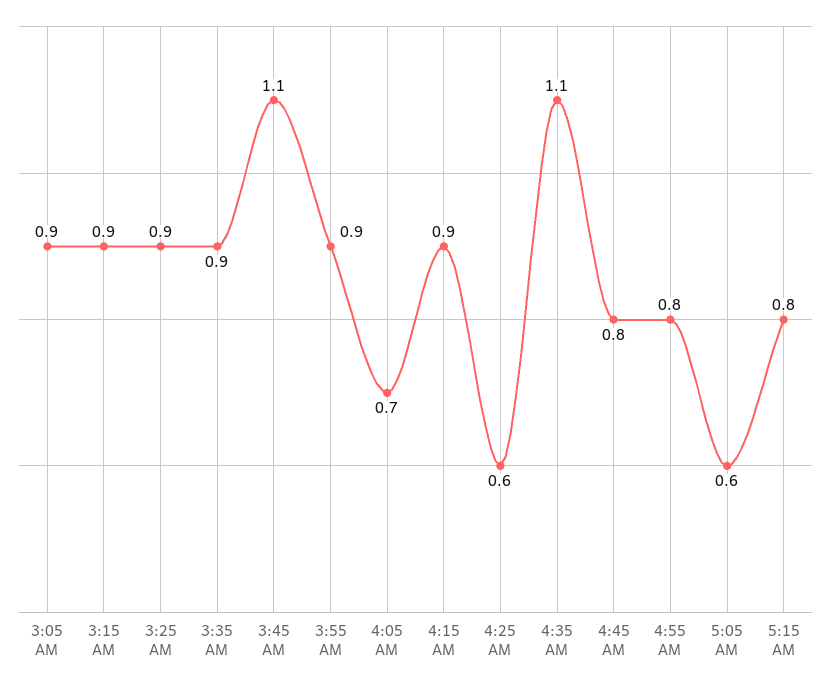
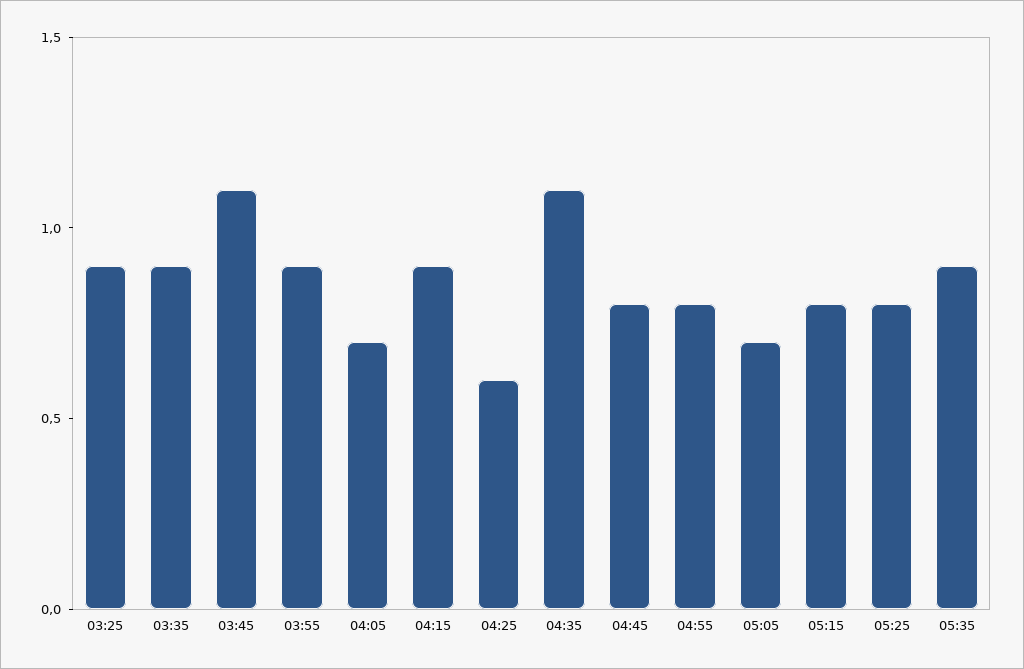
3:05 AM: 0.9 -> none
3:15 AM: 0.9 -> none
5:05 AM: 0.6 -> 0.7
05:25: none -> 0.8
05:35: none -> 0.9

